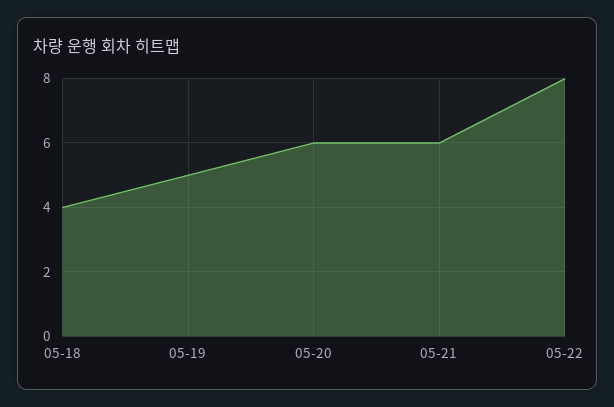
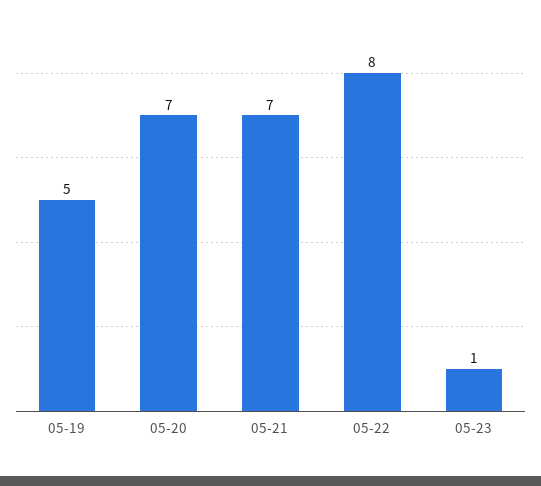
05-18: 4 -> none
05-20: 6 -> 7
05-21: 6 -> 7
05-23: none -> 1

